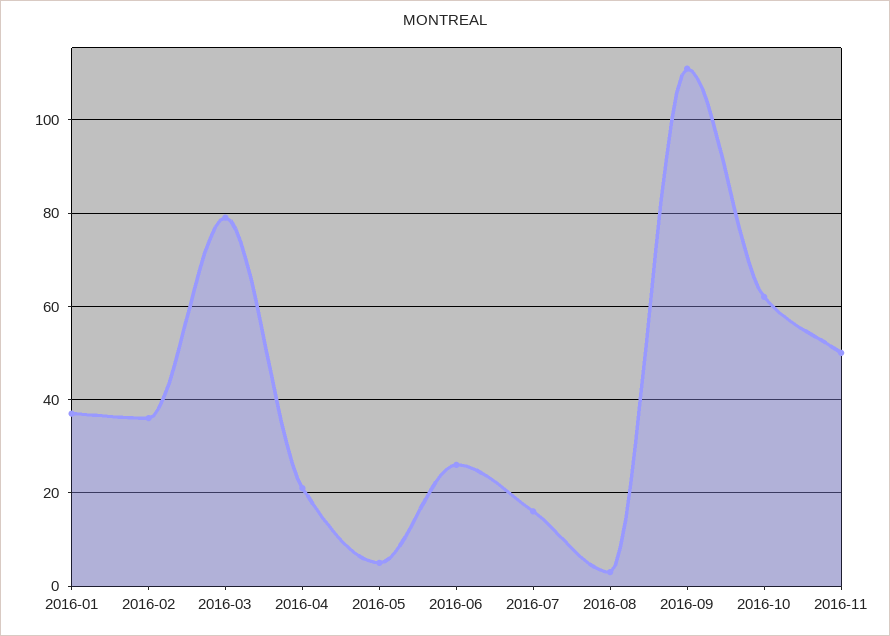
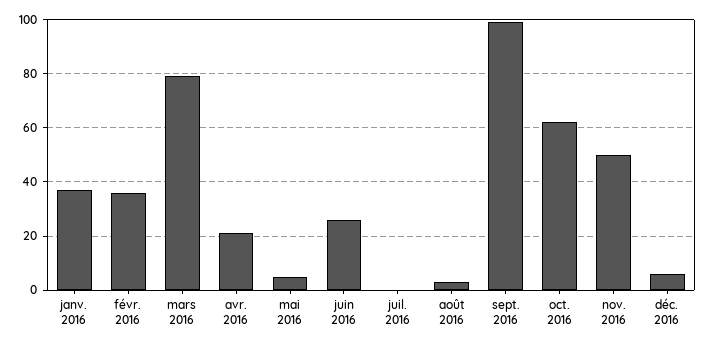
2016-07: 15 -> 0
2016-09: 110 -> 100
déc. 2016: none -> 5

